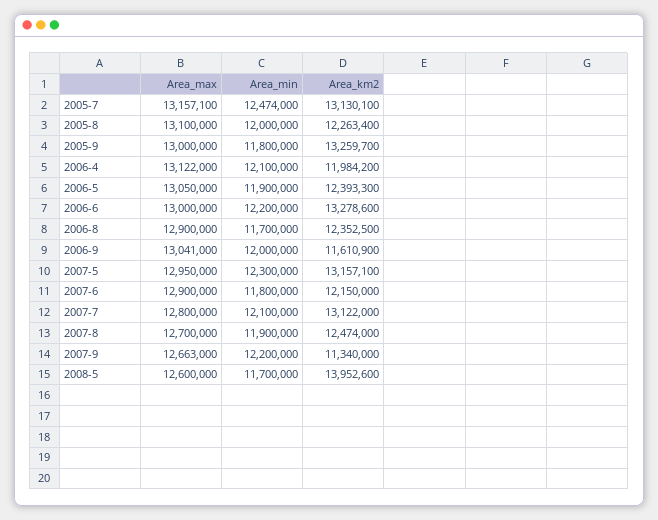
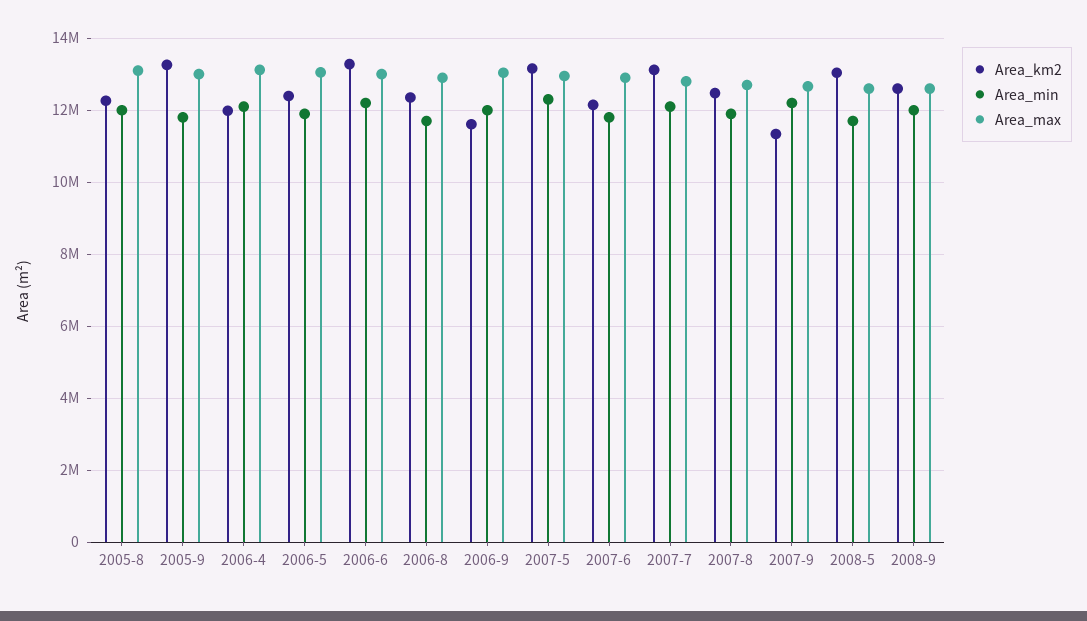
Area_max, 2005-7: 13157100 -> none
Area_min, 2005-7: 12474000 -> none
Area_km2, 2005-7: 13130100 -> none
Area_km2, 2008-5: 13952600 -> 13000000
Area_km2, 2008-9: none -> 12600000
Area_min, 2008-9: none -> 12000000
Area_max, 2008-9: none -> 12600000

